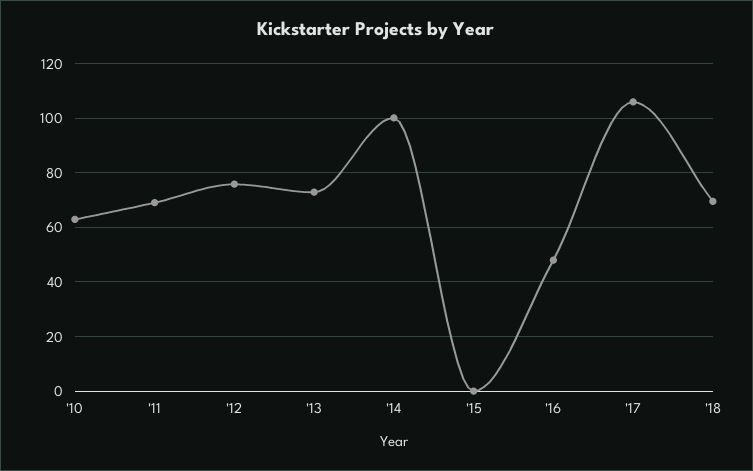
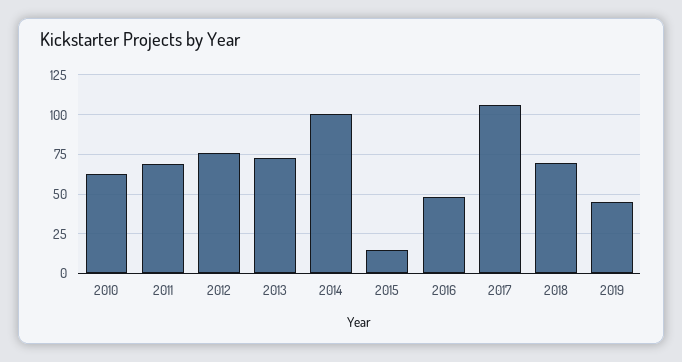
'15: 0 -> 15
2019: none -> 45

